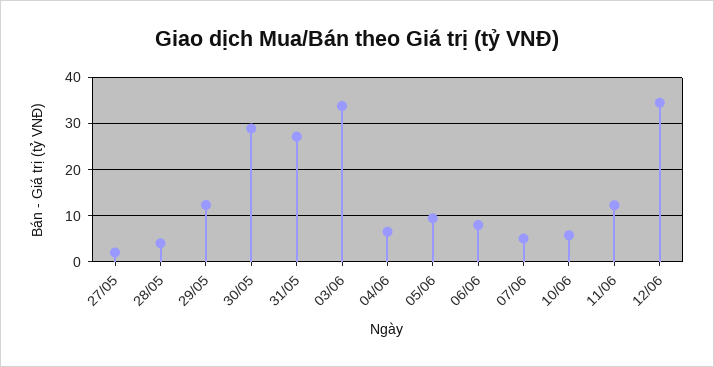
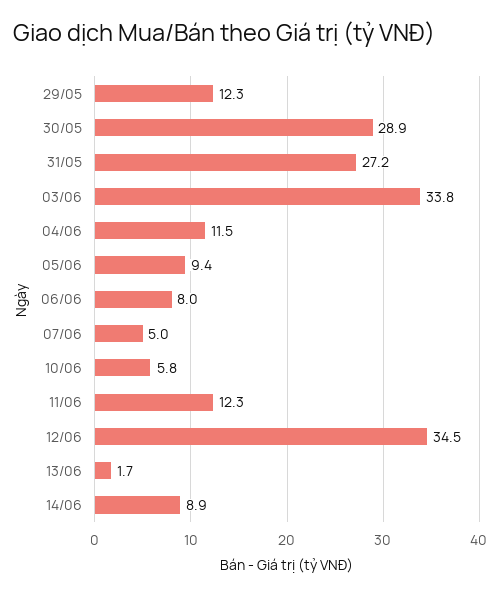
27/05: 2 -> none
28/05: 4 -> none
04/06: 6 -> 11.5
13/06: none -> 1.7
14/06: none -> 8.9

